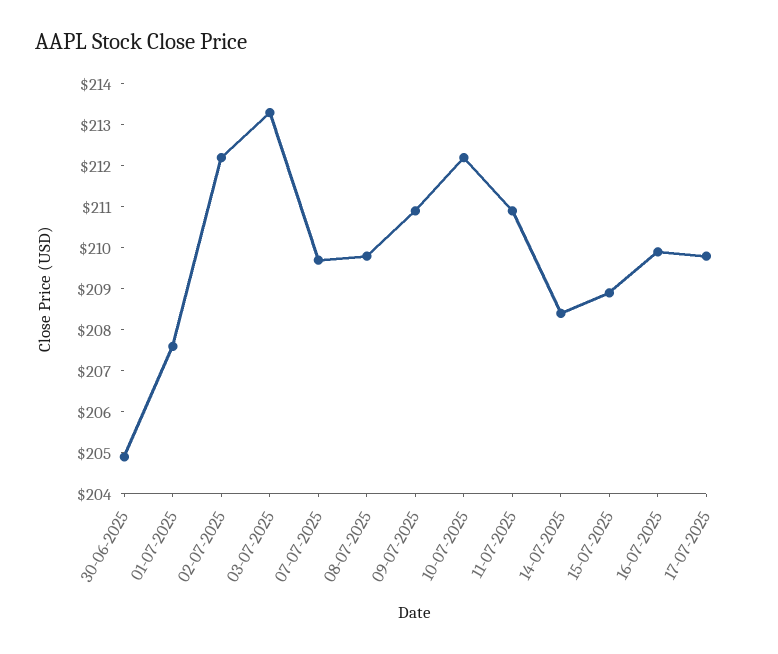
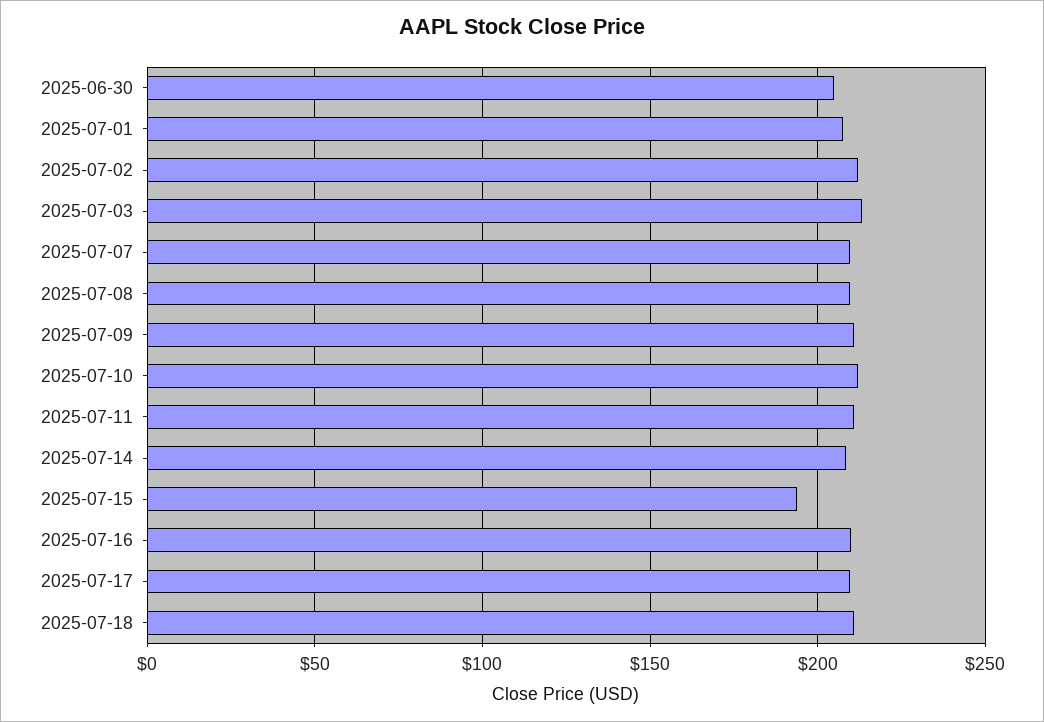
15-07-2025: 209 -> 195
2025-07-18: none -> 210

